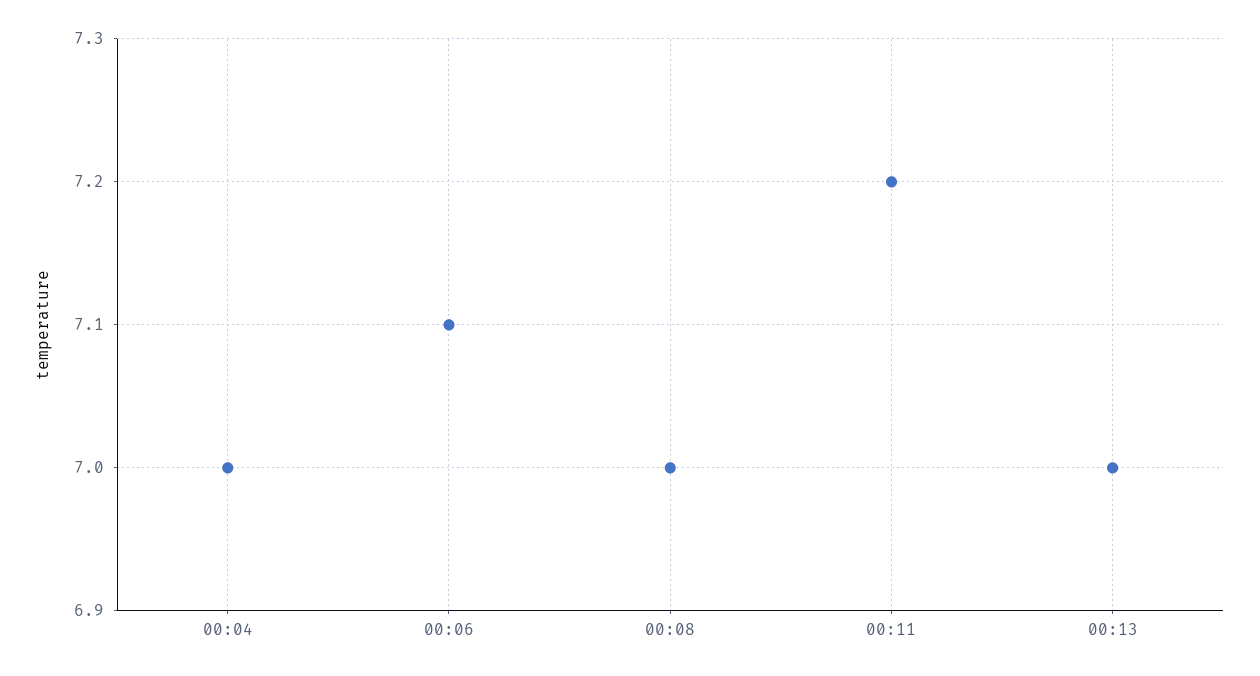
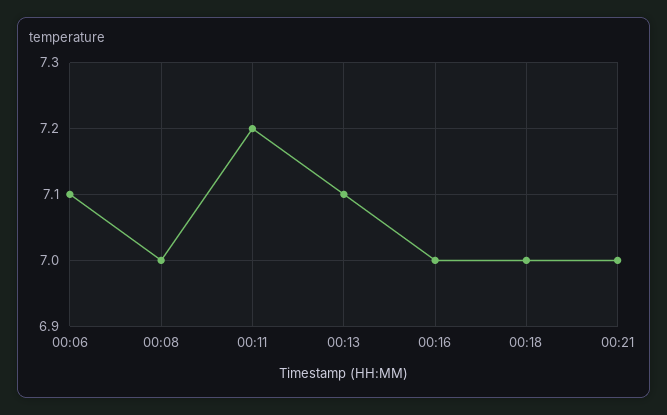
00:04: 7 -> none
00:13: 7 -> 7.1
00:16: none -> 7
00:18: none -> 7
00:21: none -> 7

